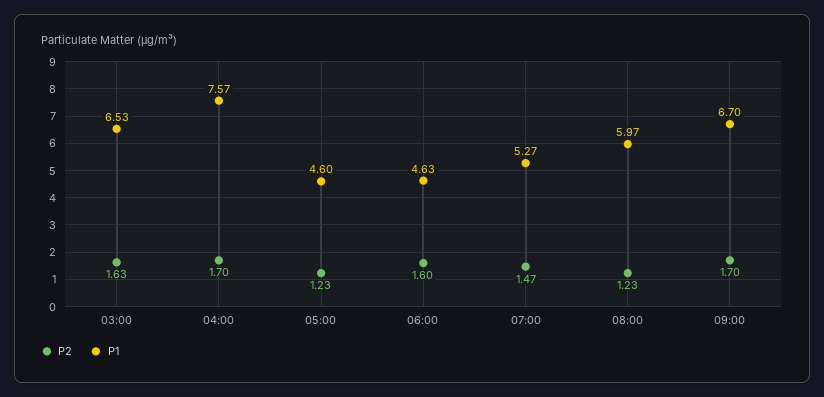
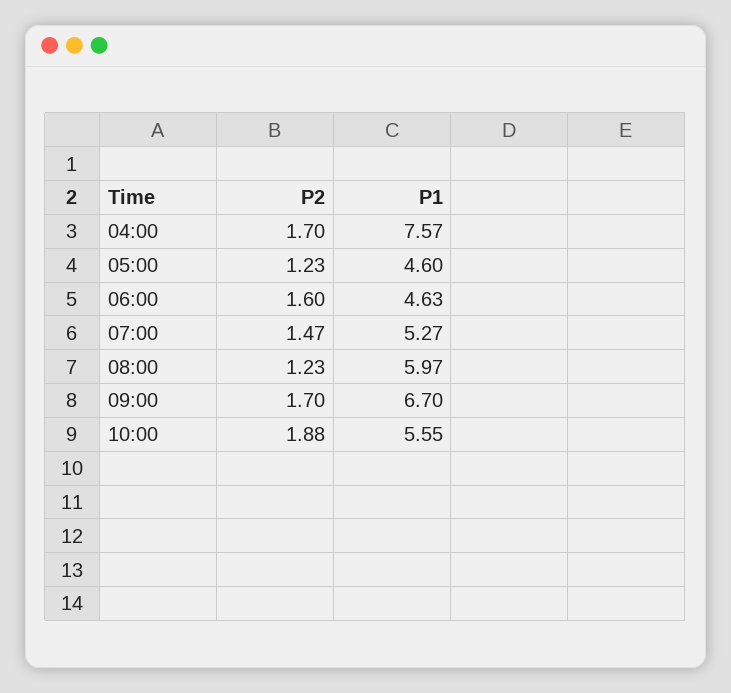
P2, 03:00: 1.63 -> none
P1, 03:00: 6.53 -> none
P2, 10:00: none -> 1.88
P1, 10:00: none -> 5.55

